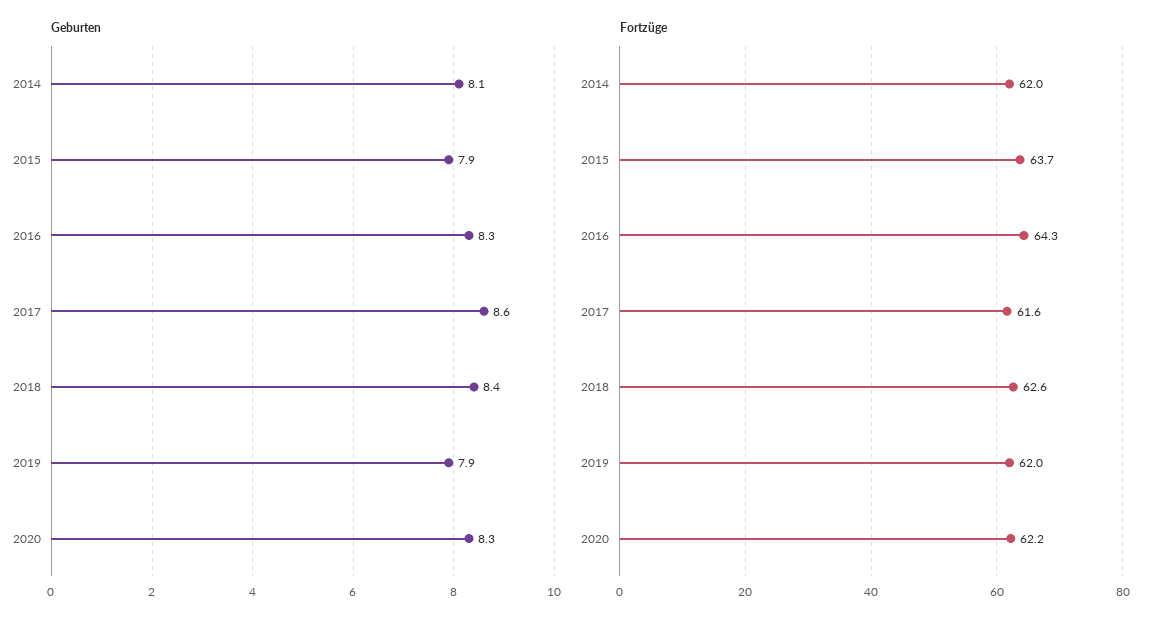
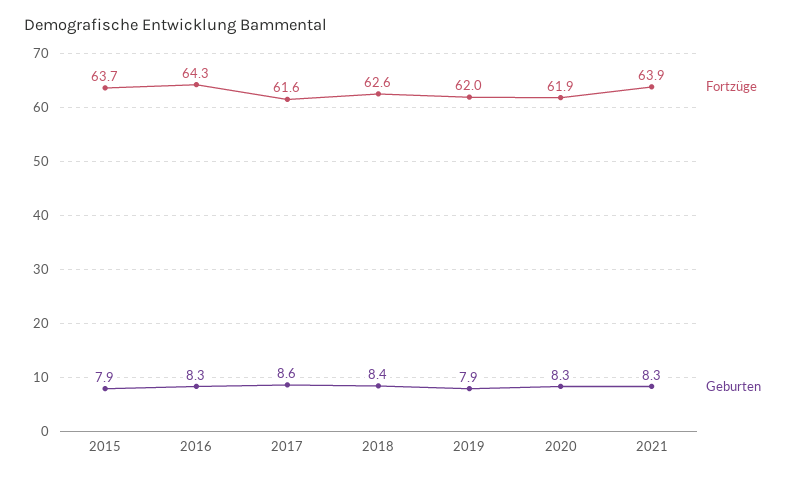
Geburten, 2014: 8.1 -> none
Fortzüge, 2014: 62 -> none
Fortzüge, 2020: 62.2 -> 61.9
Fortzüge, 2021: none -> 63.9
Geburten, 2021: none -> 8.3

